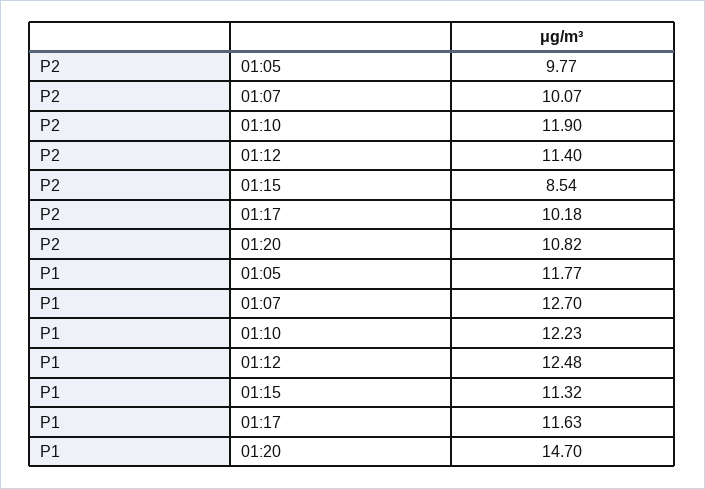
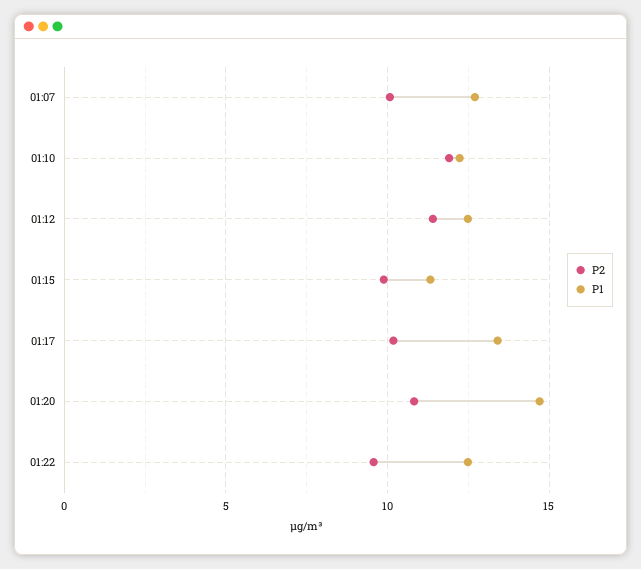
P2, 01:05: 9.77 -> none
P2, 01:15: 8.54 -> 10
P1, 01:05: 11.77 -> none
P1, 01:17: 11.63 -> 13.5
P2, 01:22: none -> 9.5
P1, 01:22: none -> 12.5

